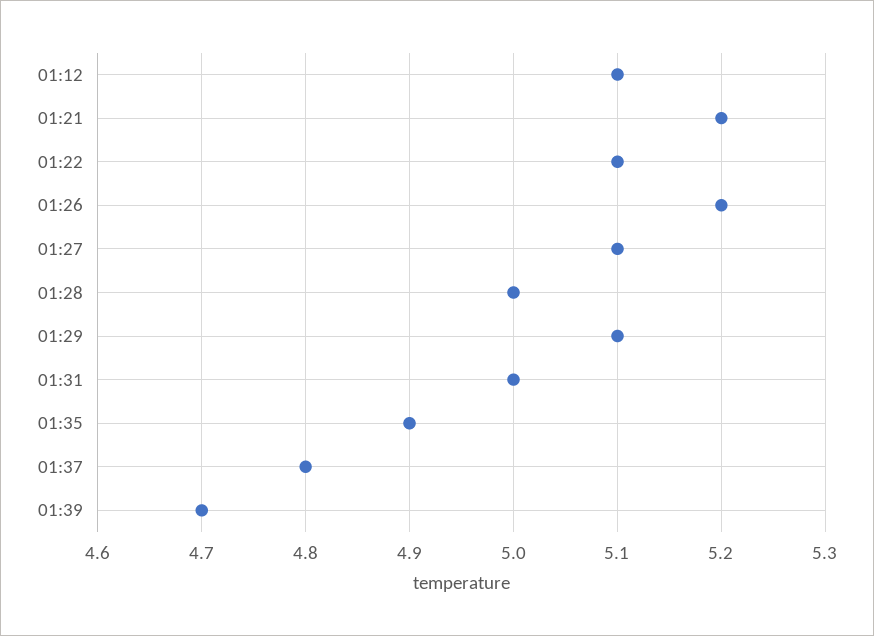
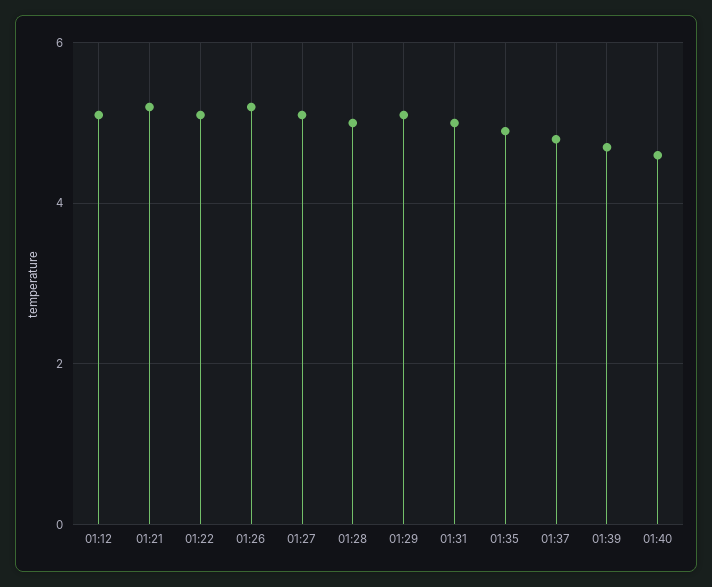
01:40: none -> 4.5

